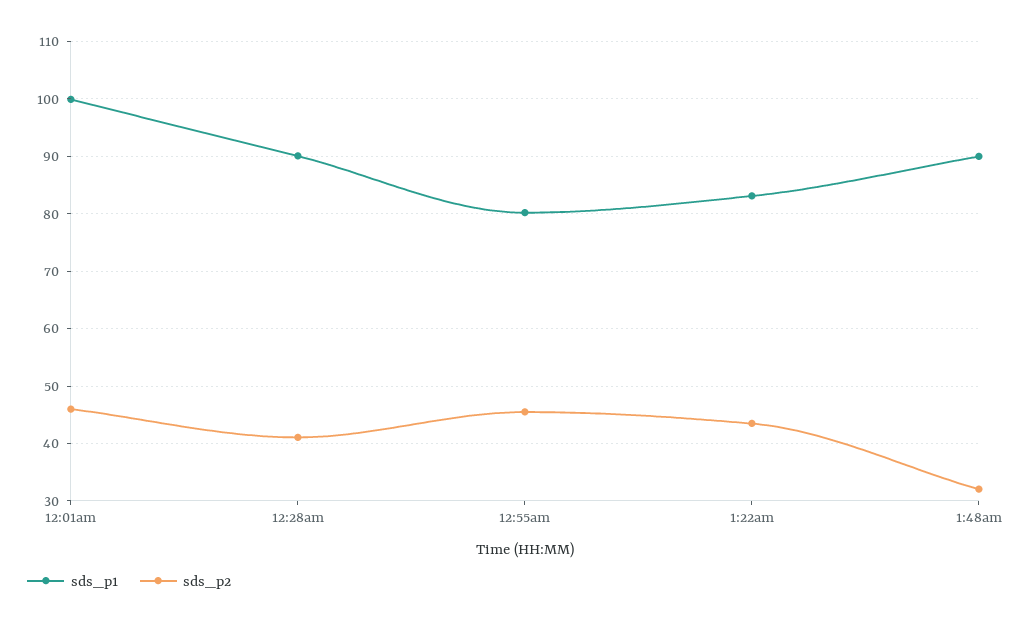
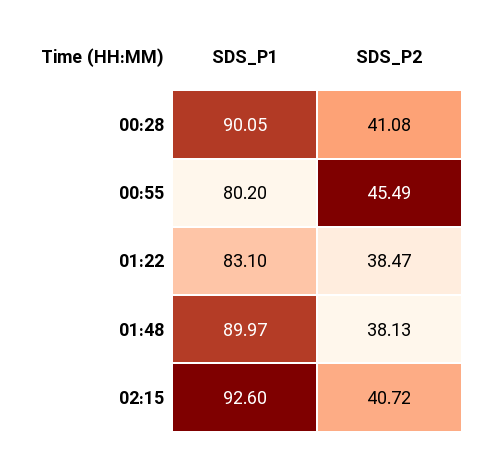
sds_p1, 12:01am: 100 -> none
sds_p2, 12:01am: 46 -> none
sds_p2, 1:22am: 44 -> 38.47
sds_p2, 1:48am: 32 -> 38.13
sds_p1, 02:15: none -> 92.6
sds_p2, 02:15: none -> 40.72

